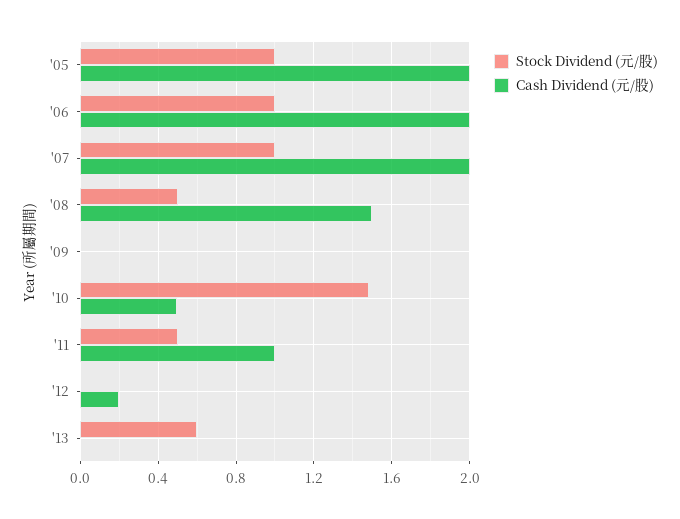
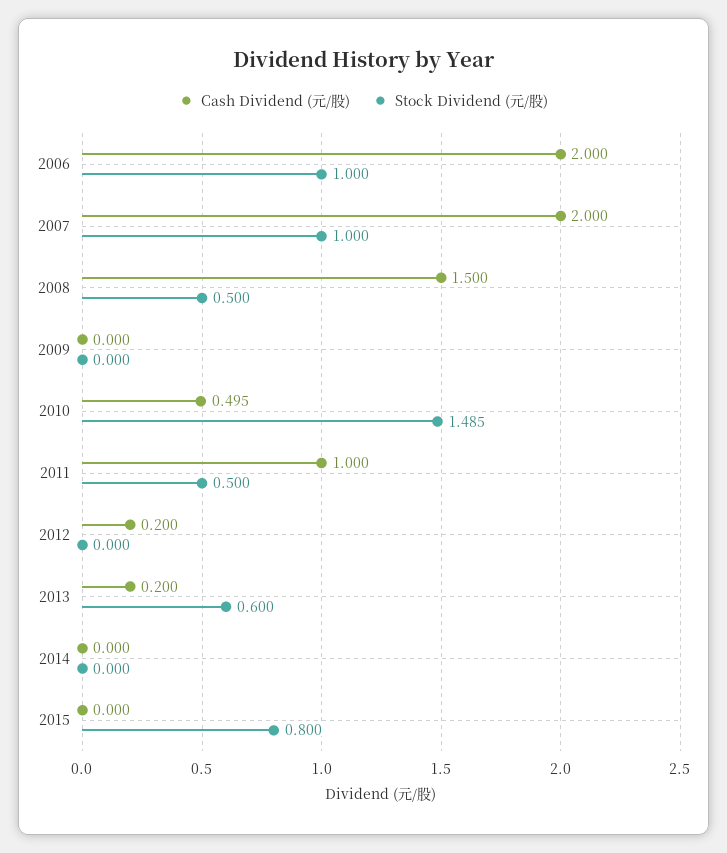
Stock Dividend (元/股), '05: 1 -> none
Cash Dividend (元/股), '05: 2 -> none
Cash Dividend (元/股), '13: 0 -> 0.2
Cash Dividend (元/股), 2014: none -> 0
Stock Dividend (元/股), 2014: none -> 0
Cash Dividend (元/股), 2015: none -> 0
Stock Dividend (元/股), 2015: none -> 0.8

